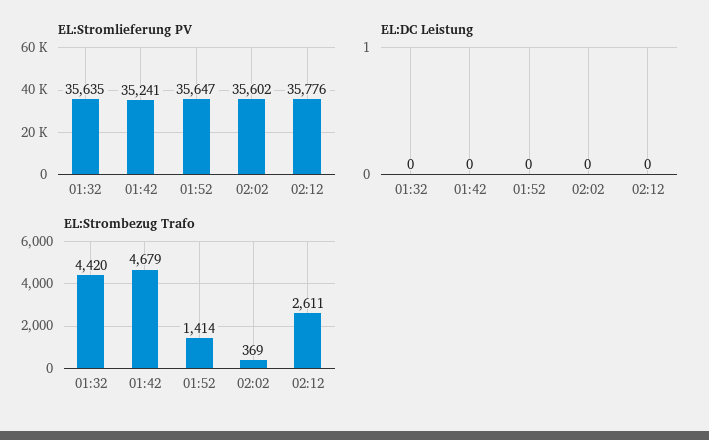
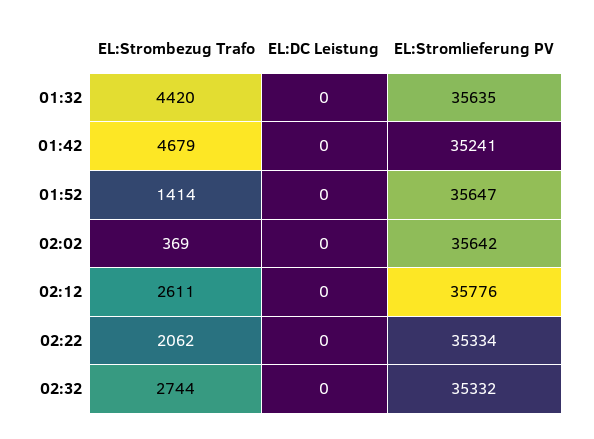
EL:Stromlieferung PV, 02:02: 35602 -> 35642
EL:Strombezug Trafo, 02:22: none -> 2062
EL:DC Leistung, 02:22: none -> 0
EL:Stromlieferung PV, 02:22: none -> 35334
EL:Strombezug Trafo, 02:32: none -> 2744
EL:DC Leistung, 02:32: none -> 0
EL:Stromlieferung PV, 02:32: none -> 35332

